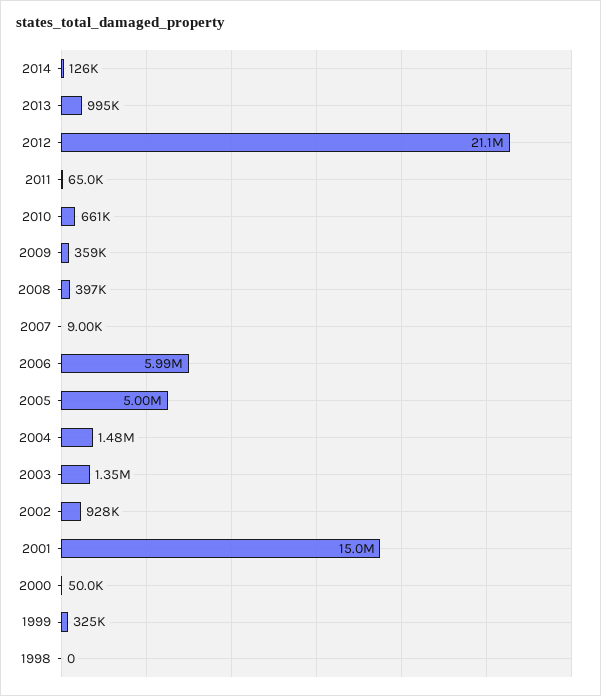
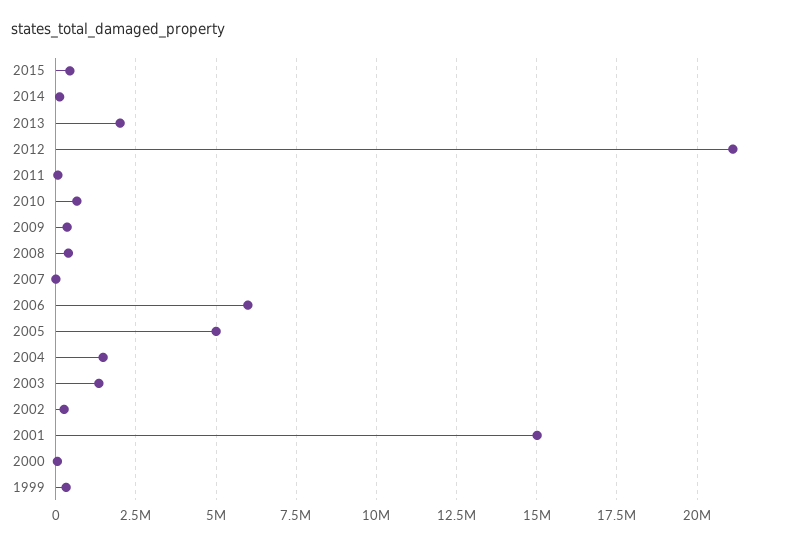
2013: 995000 -> 2000000
2002: 928000 -> 250000
1998: 0 -> none
2015: none -> 500000

